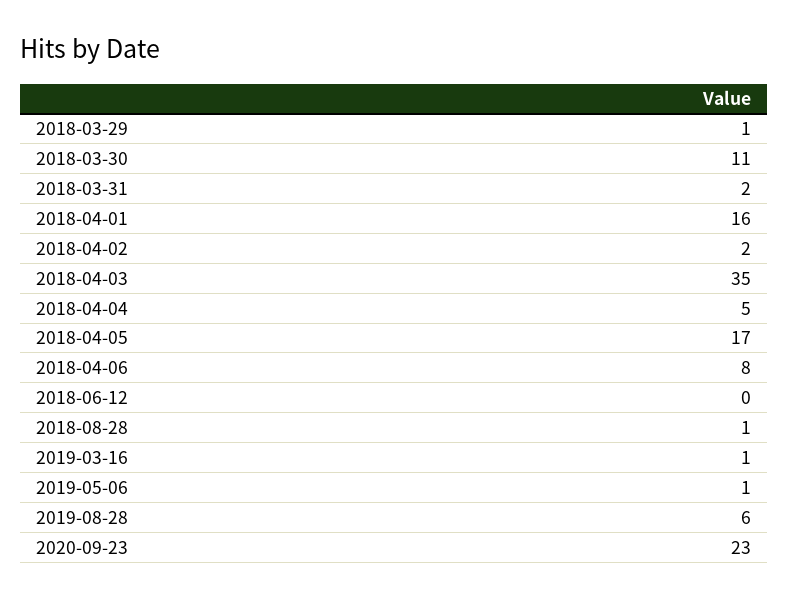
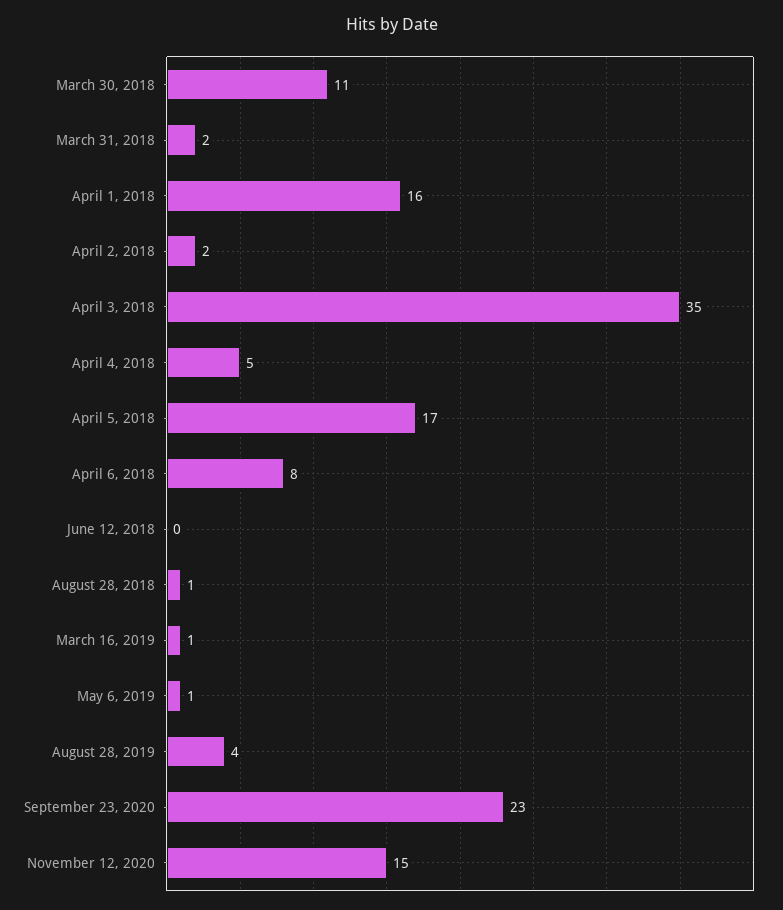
2018-03-29: 1 -> none
2019-08-28: 6 -> 4
November 12, 2020: none -> 15

